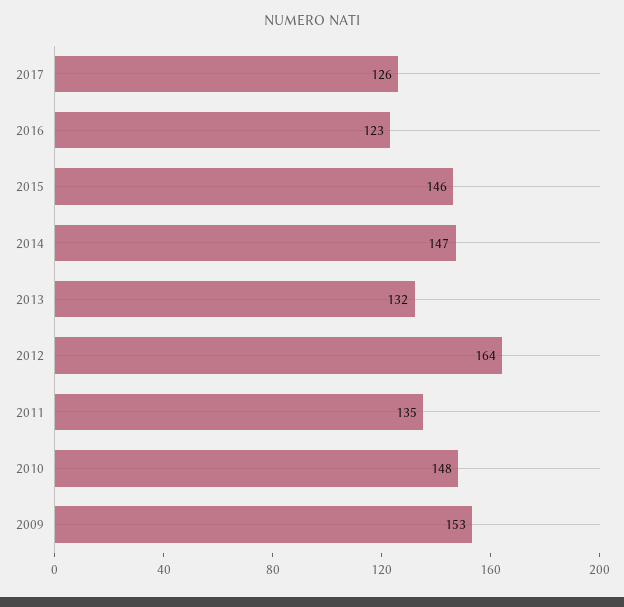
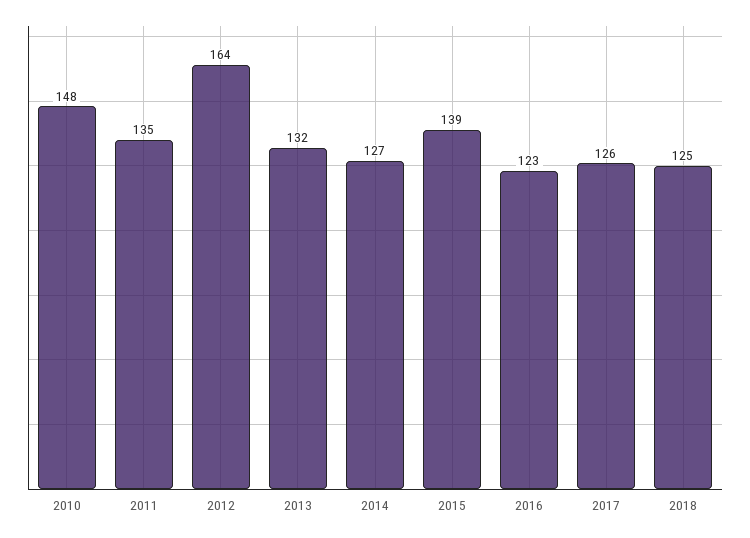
2015: 146 -> 139
2014: 147 -> 127
2009: 153 -> none
2018: none -> 125

